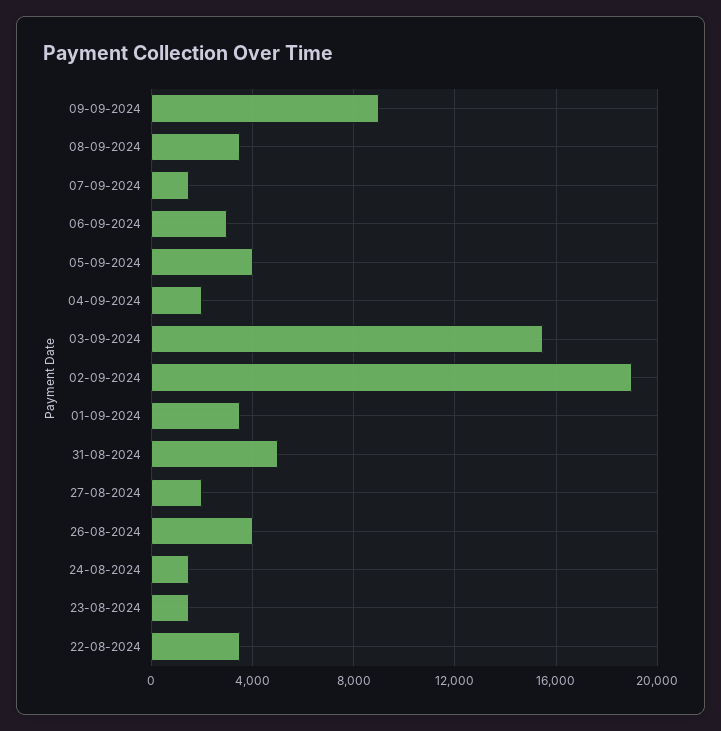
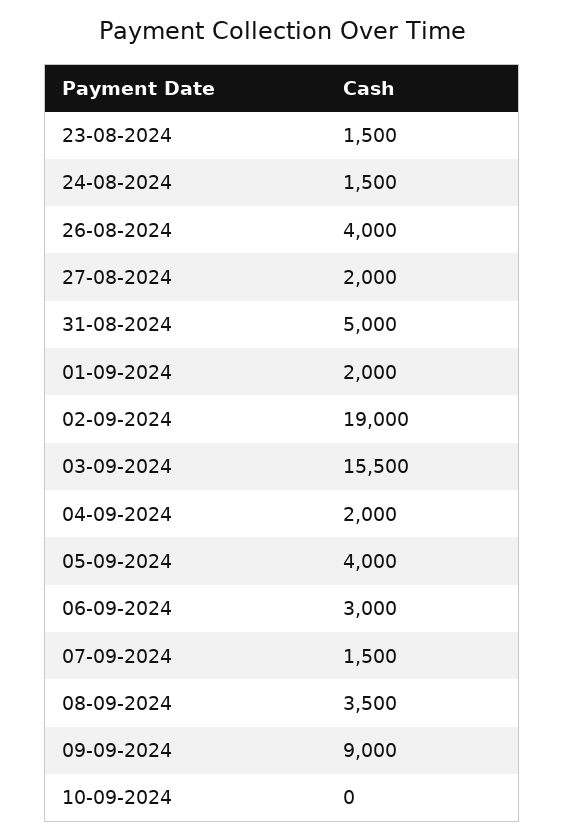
01-09-2024: 3500 -> 2000
22-08-2024: 3500 -> none
10-09-2024: none -> 0

